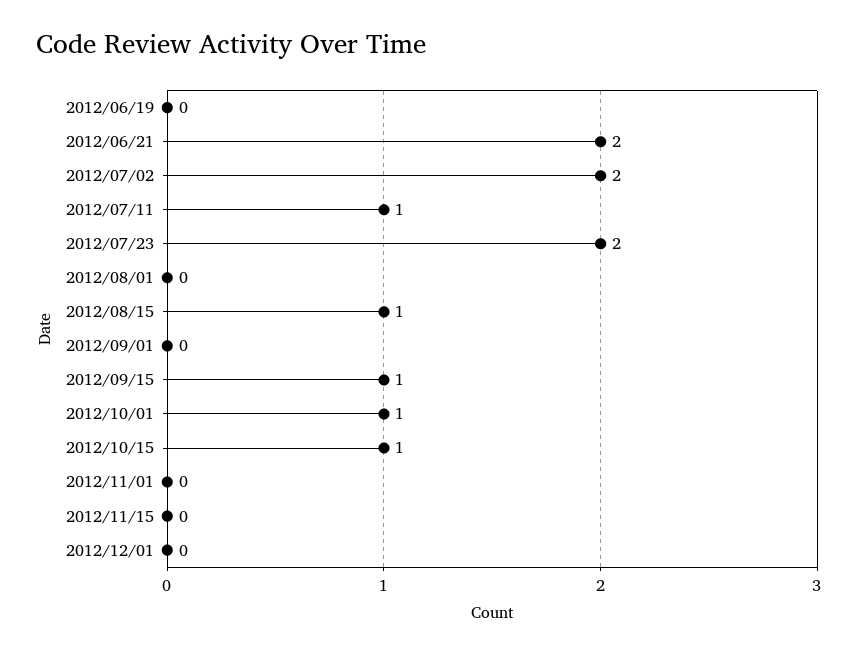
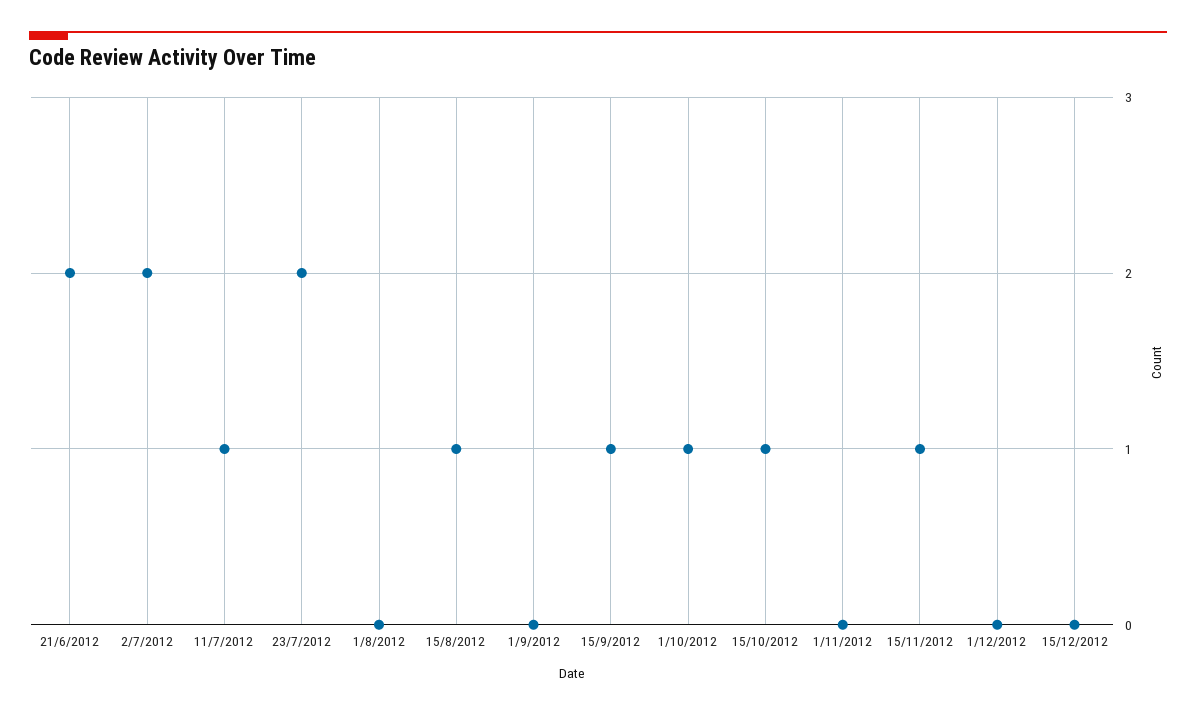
2012/06/19: 0 -> none
2012/11/15: 0 -> 1
15/12/2012: none -> 0

